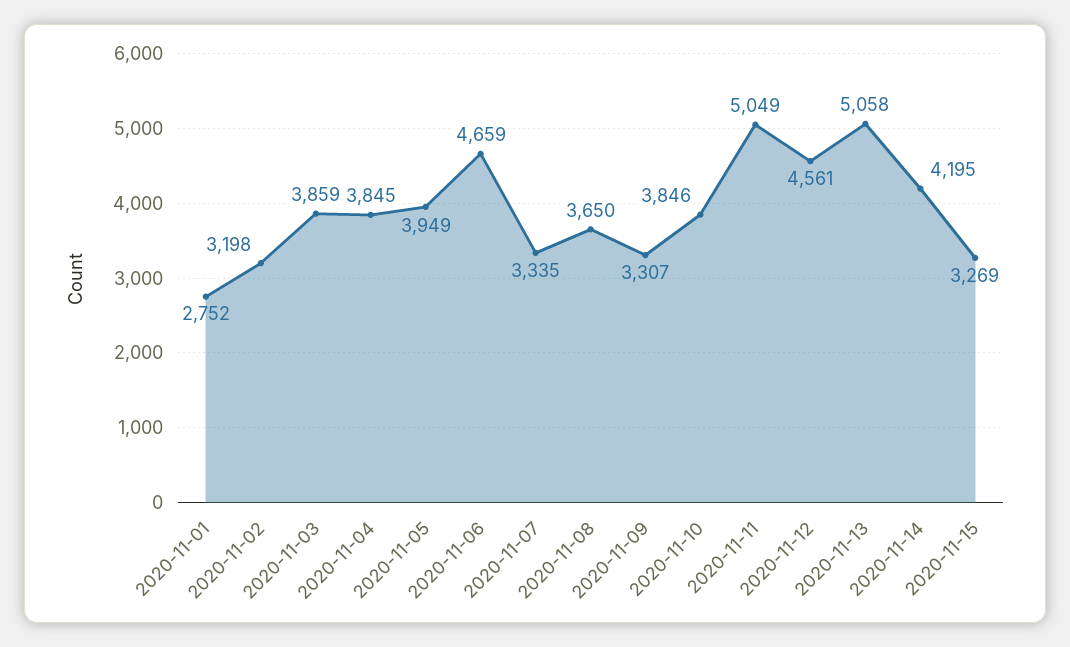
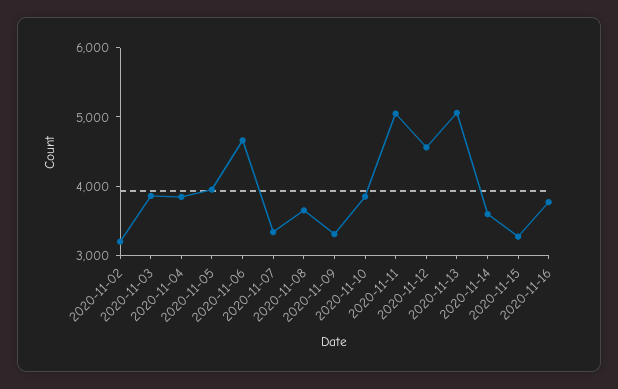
2020-11-01: 2752 -> none
2020-11-14: 4195 -> 3600
2020-11-16: none -> 3800

